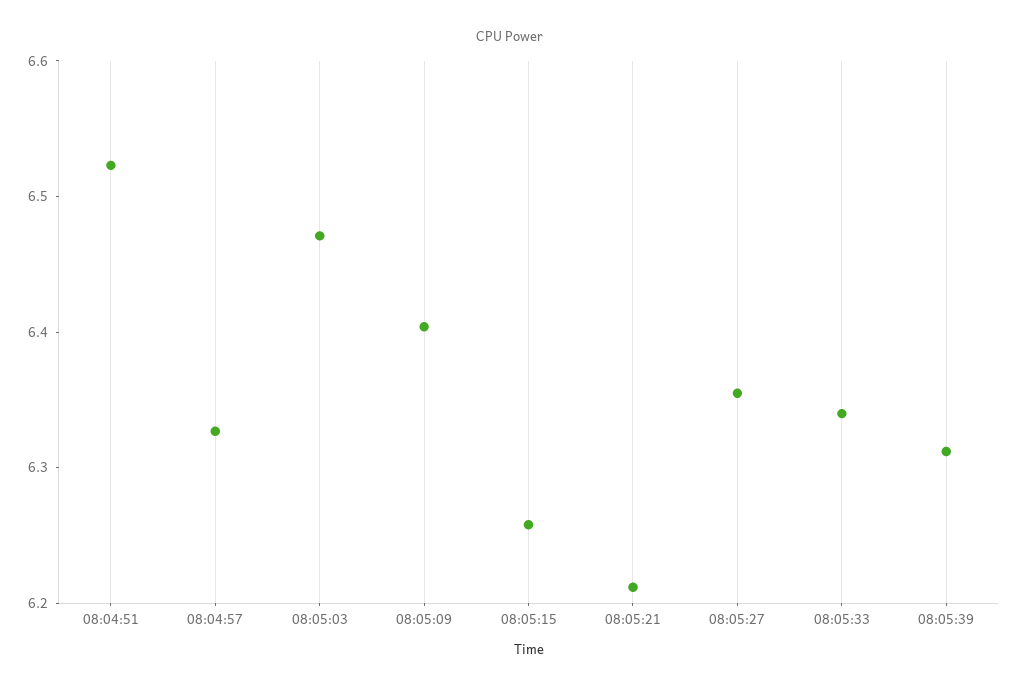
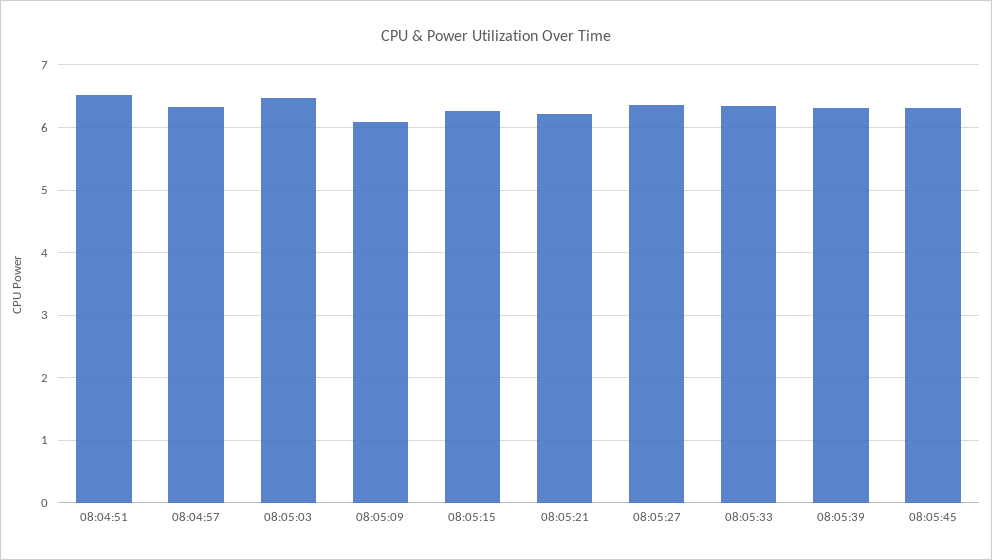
08:05:09: 6.4 -> 6.1
08:05:45: none -> 6.3

